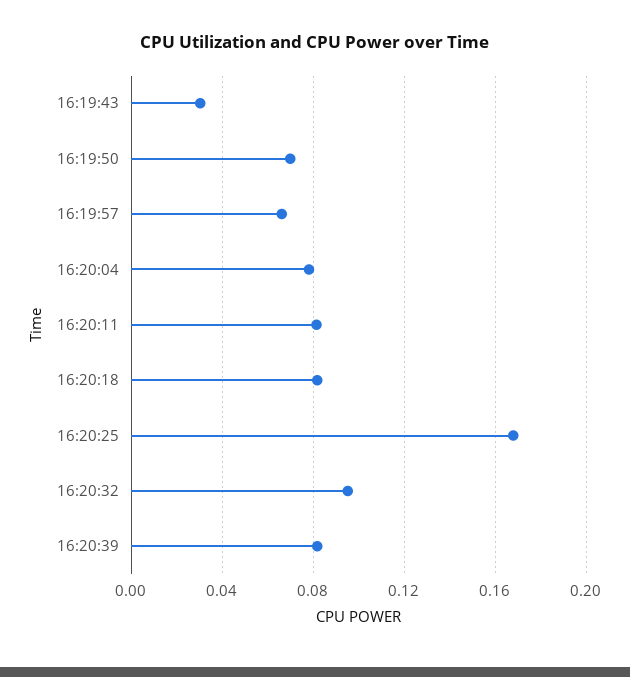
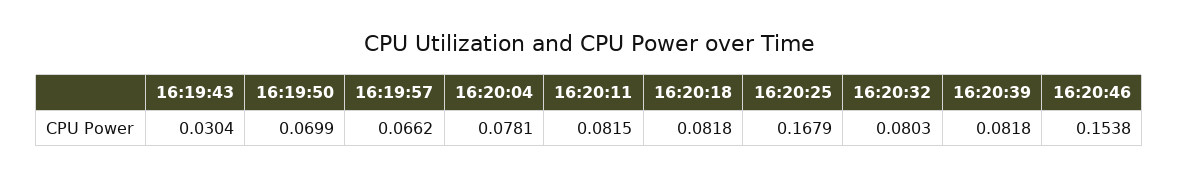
16:20:32: 0.095 -> 0.0803
16:20:46: none -> 0.1538

